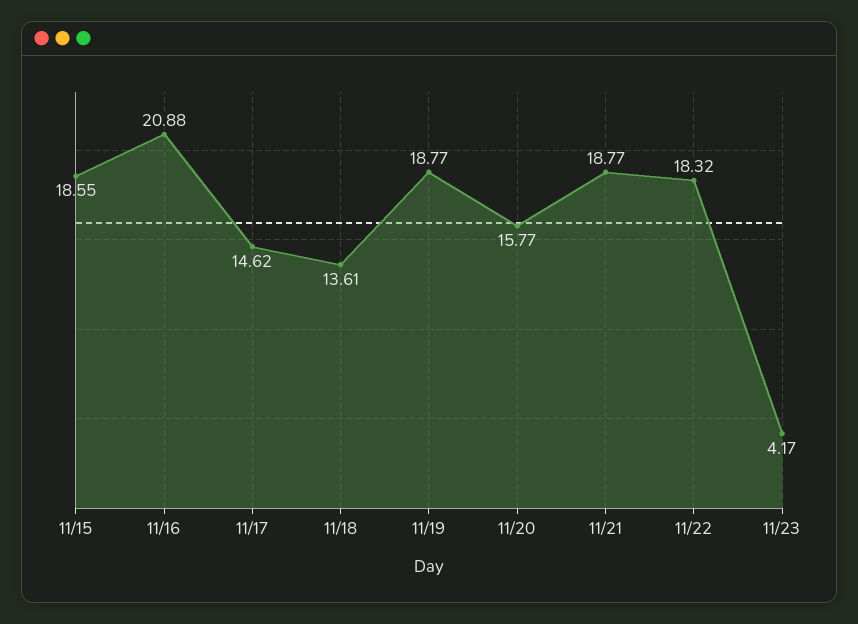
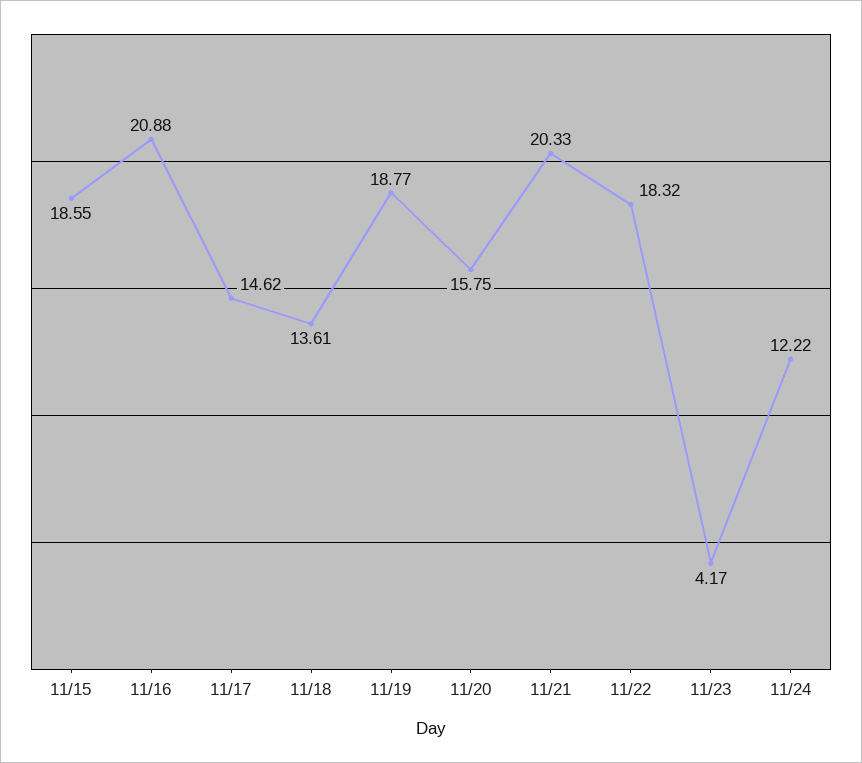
11/20: 15.77 -> 15.75
11/21: 18.77 -> 20.33
11/24: none -> 12.22

